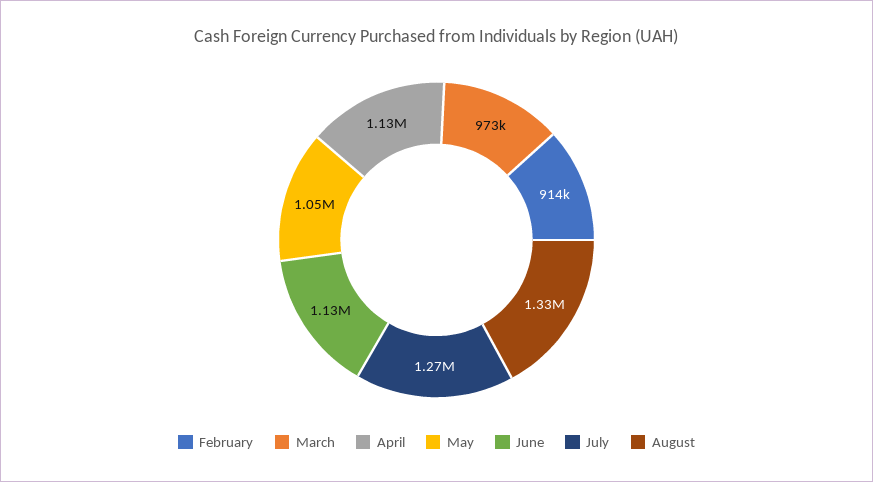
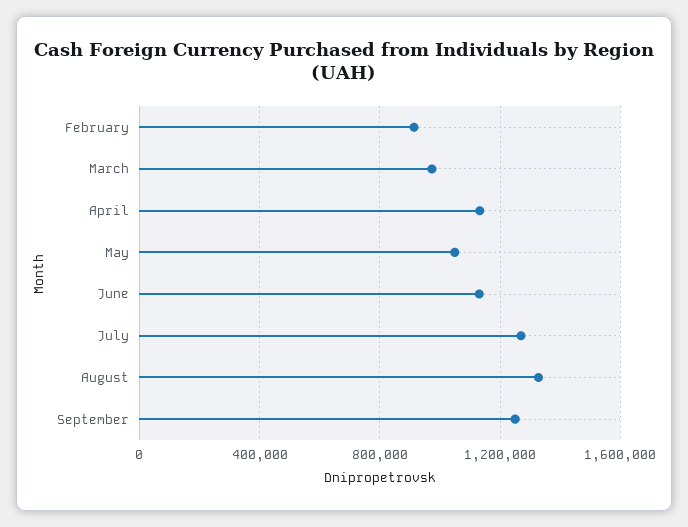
September: none -> 1250000

